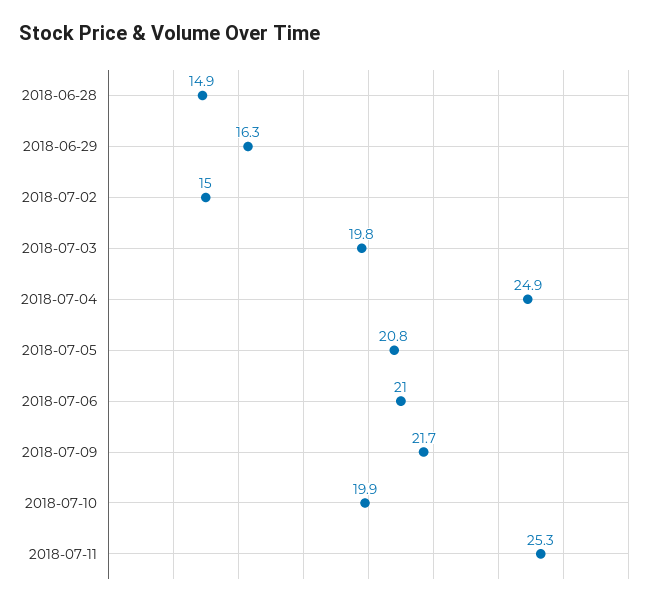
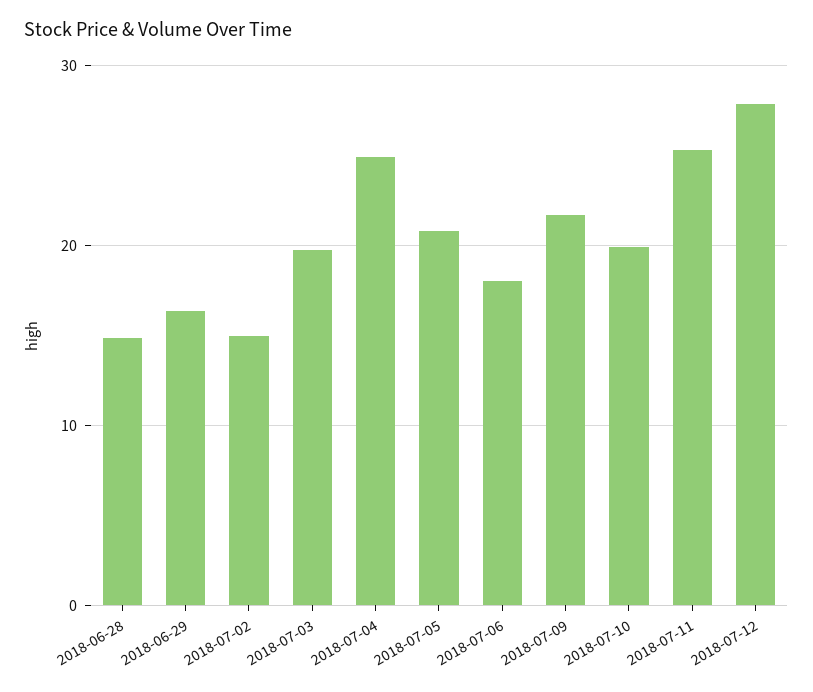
2018-07-06: 21 -> 18
2018-07-12: none -> 28

